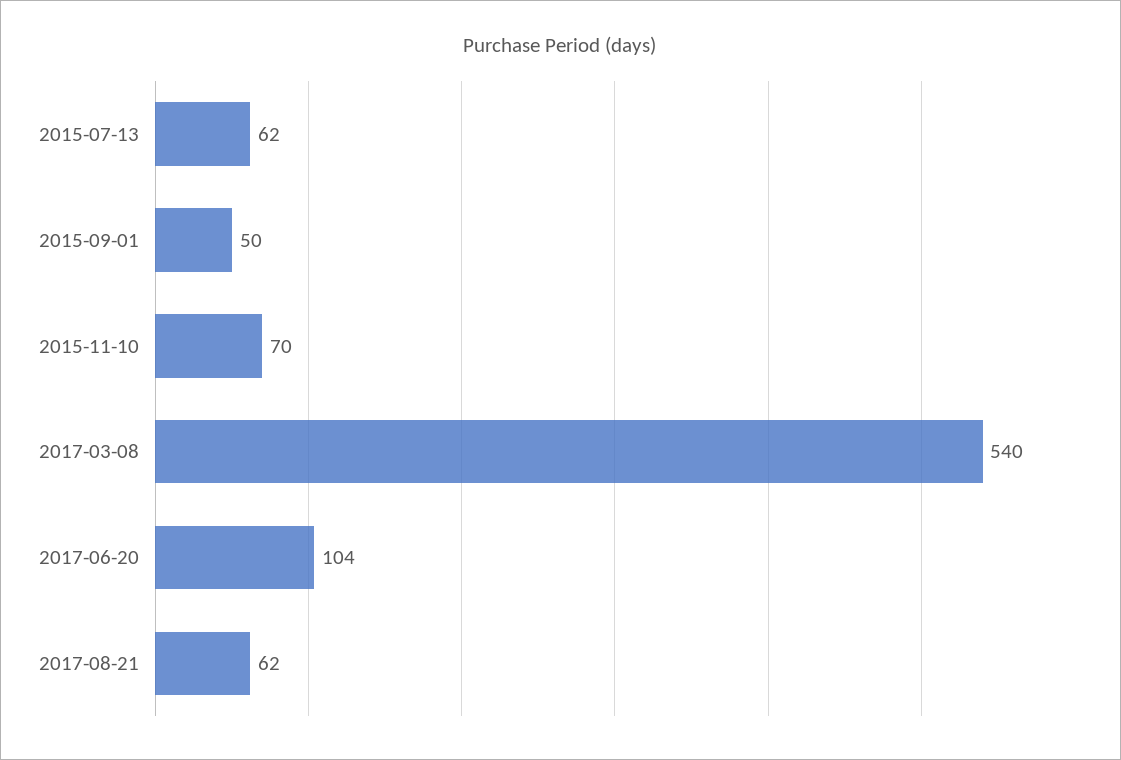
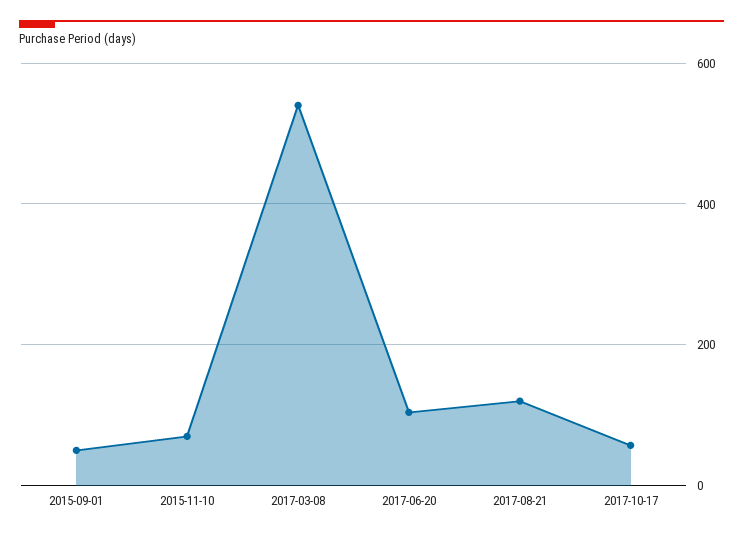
2015-07-13: 62 -> none
2017-08-21: 62 -> 120
2017-10-17: none -> 60

